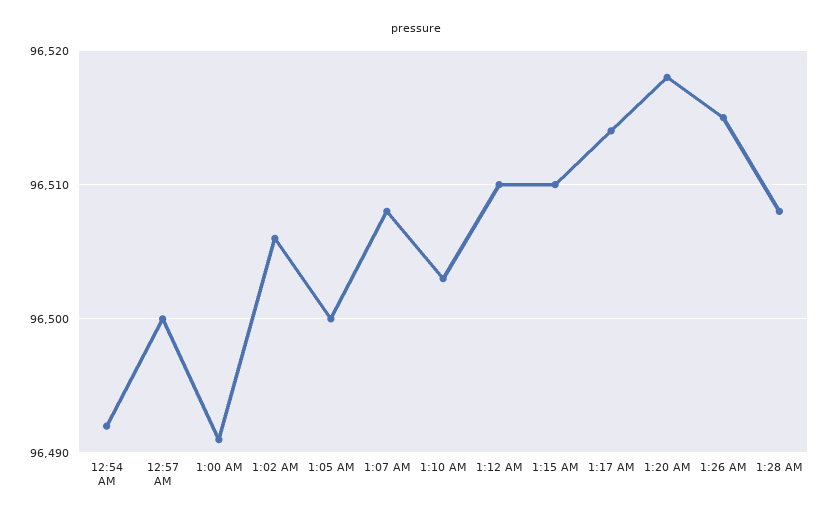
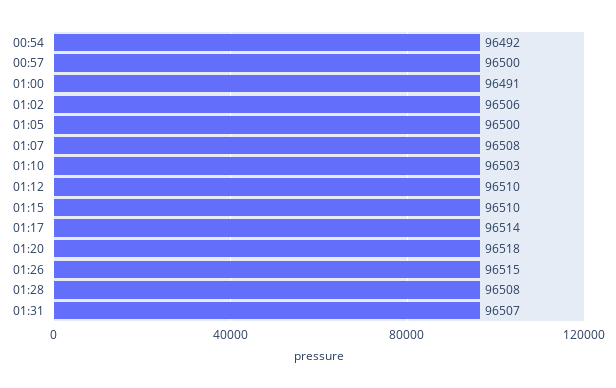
01:31: none -> 96507

